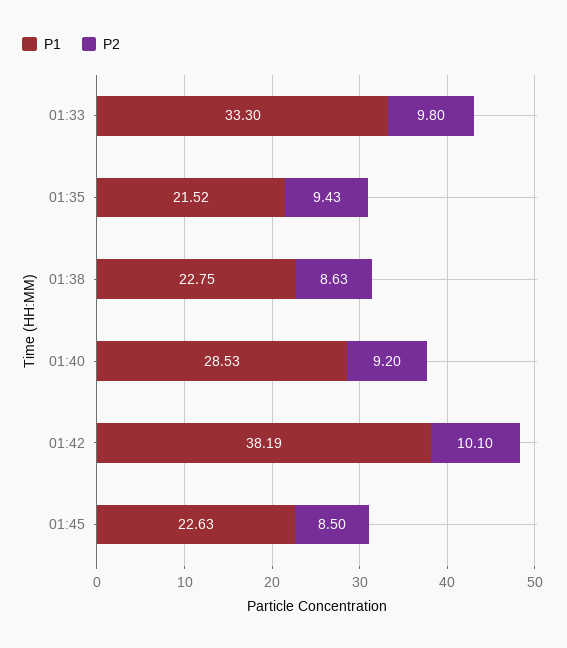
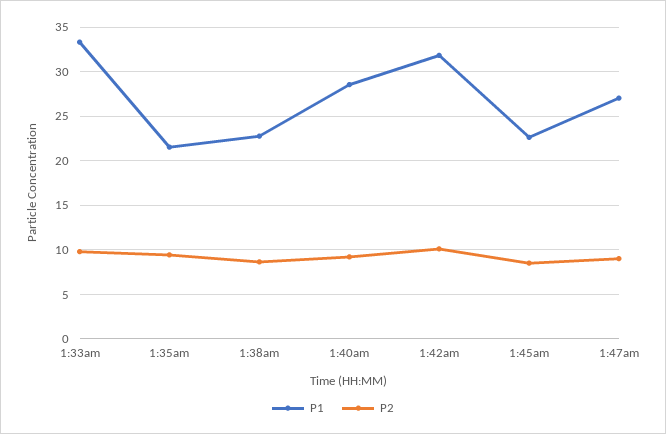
P1, 01:42: 38.19 -> 32
P1, 1:47am: none -> 27
P2, 1:47am: none -> 9

